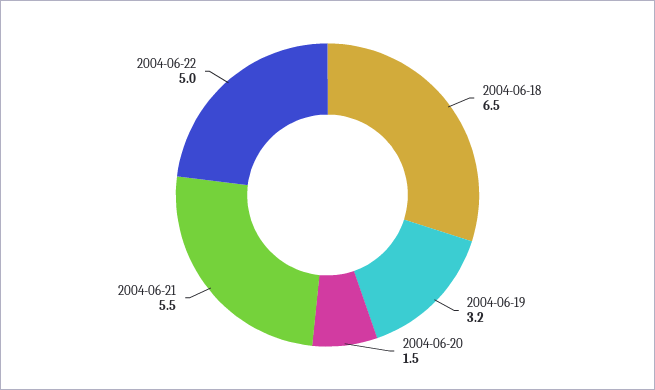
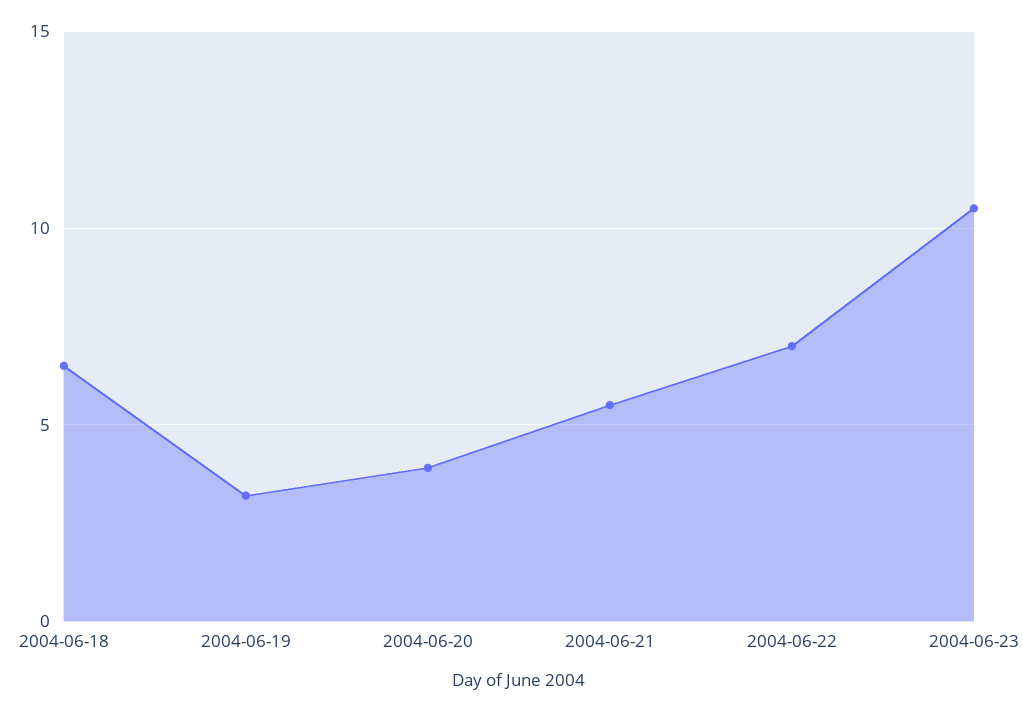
2004-06-20: 1.5 -> 4
2004-06-22: 5 -> 7
2004-06-23: none -> 10.5

